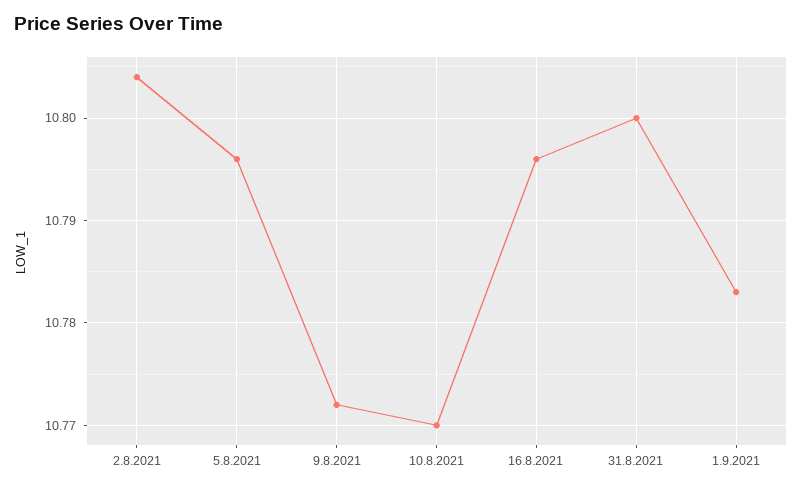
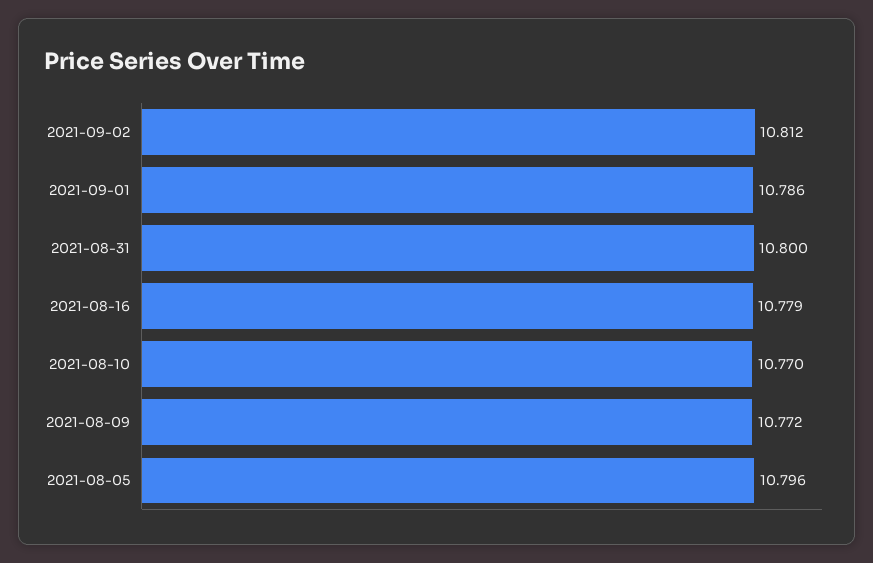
2.8.2021: 10.804 -> none
16.8.2021: 10.796 -> 10.779
1.9.2021: 10.783 -> 10.786
2021-09-02: none -> 10.812

